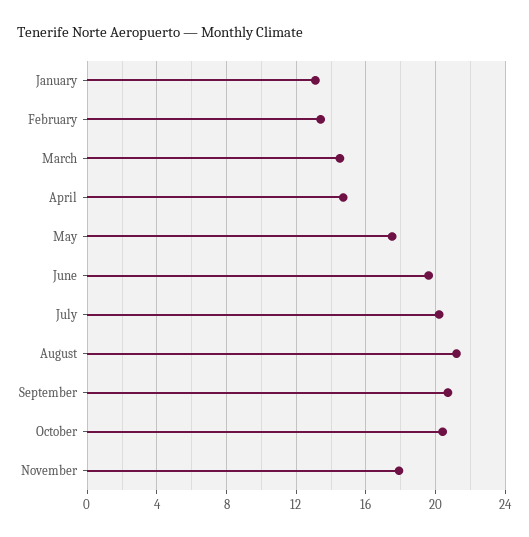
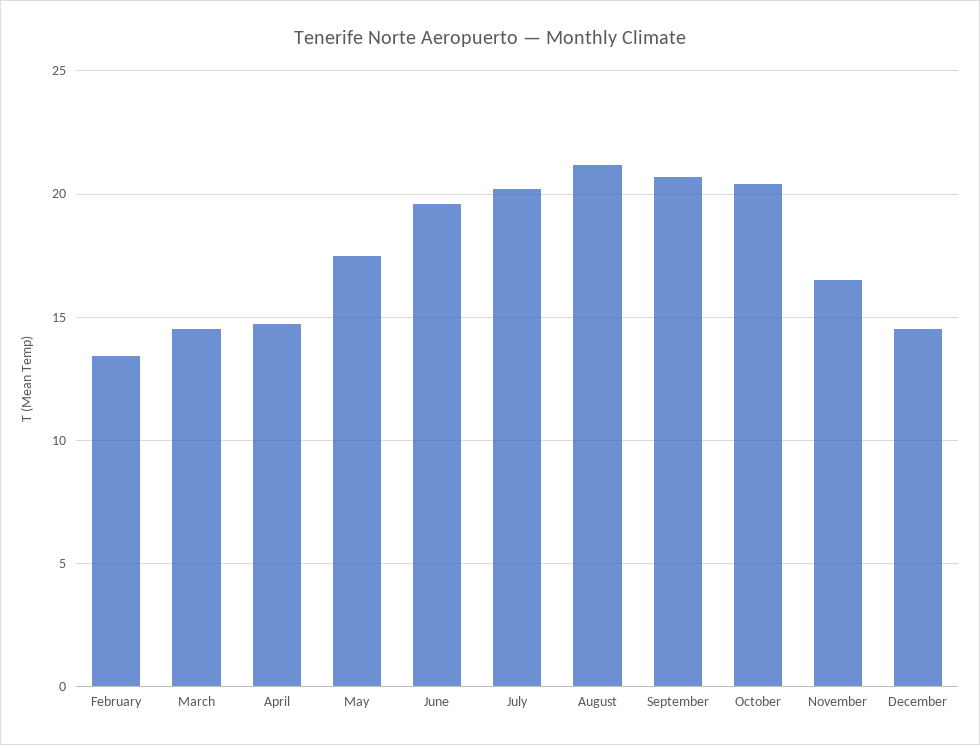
January: 13 -> none
November: 18 -> 16.5
December: none -> 14.5

